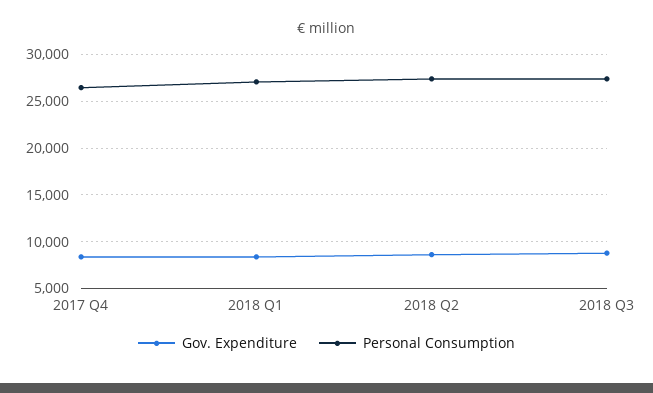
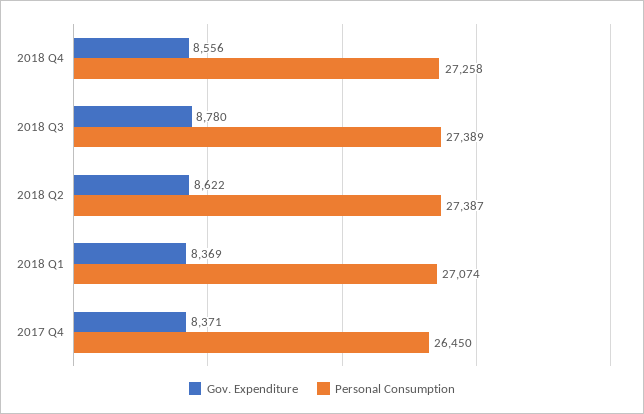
Gov. Expenditure, 2018 Q4: none -> 8556
Personal Consumption, 2018 Q4: none -> 27258

